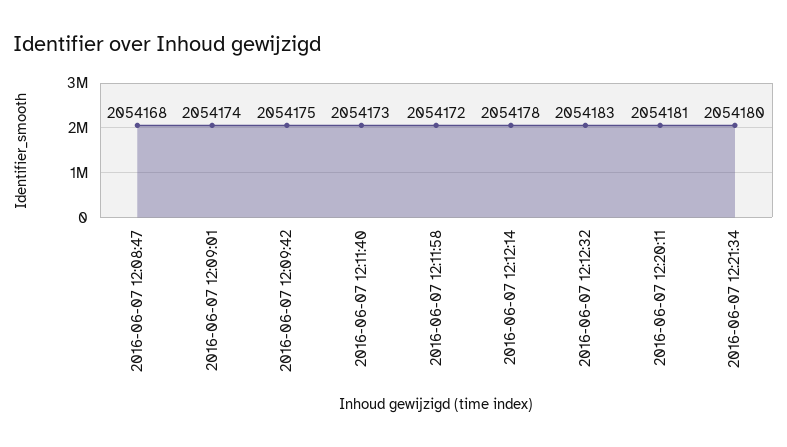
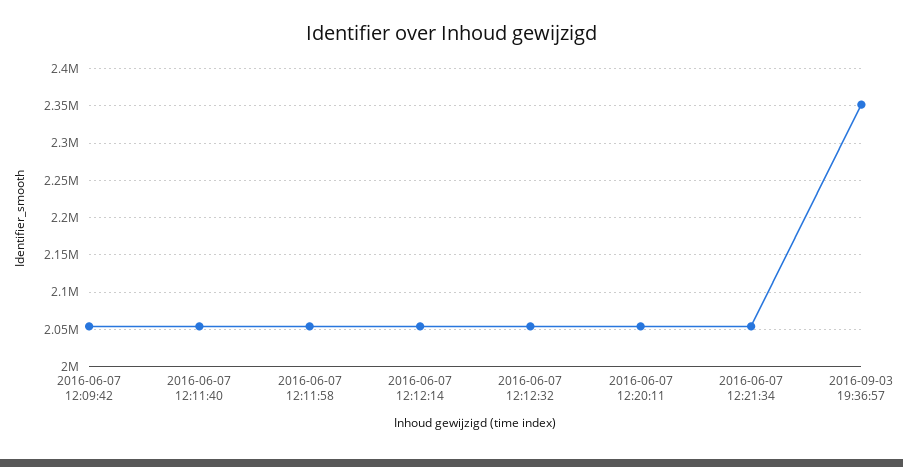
2016-06-07 12:08:47: 2054168 -> none
2016-06-07 12:09:01: 2054174 -> none
2016-09-03 19:36:57: none -> 2350000

